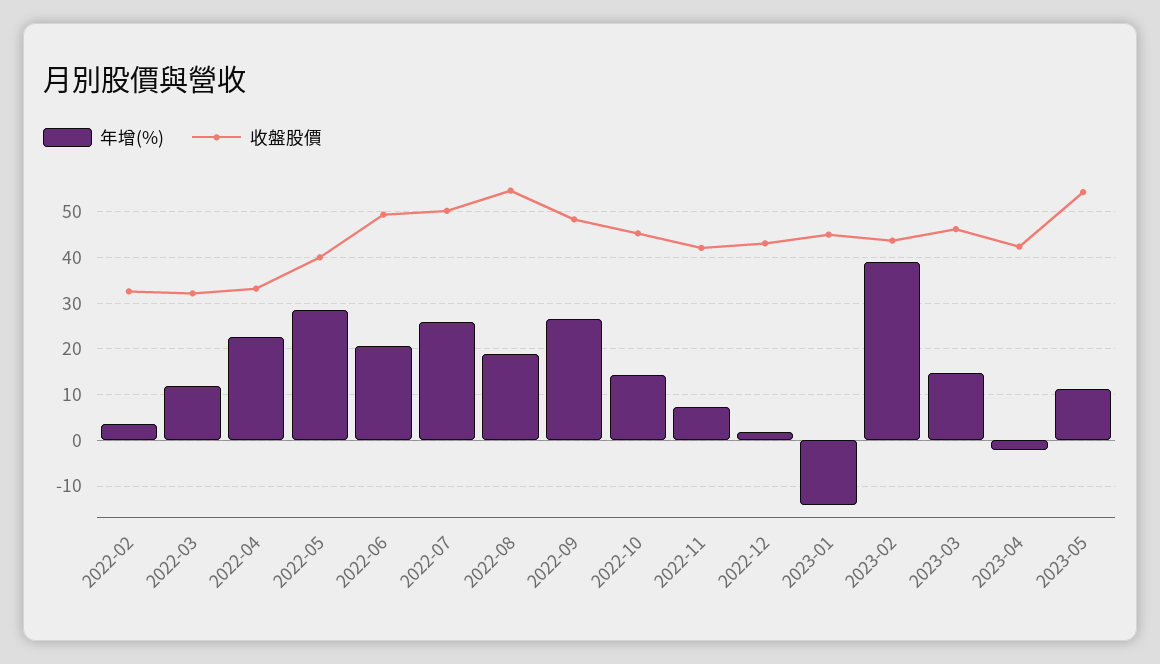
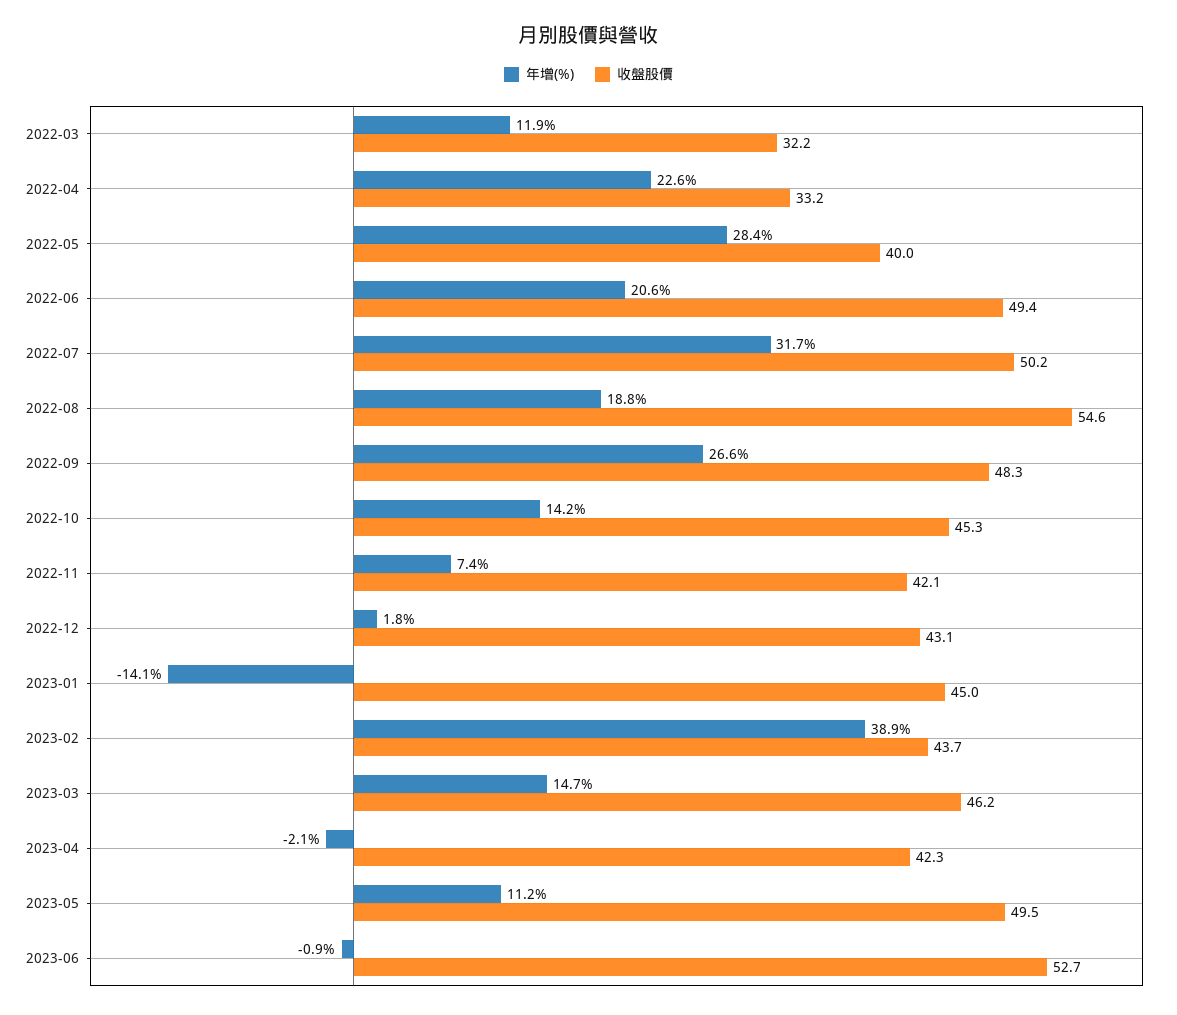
年增(%), 2022-02: 4 -> none
收盤股價, 2022-02: 32 -> none
年增(%), 2022-07: 26 -> 31.7
收盤股價, 2023-05: 54 -> 49.5
年增(%), 2023-06: none -> -0.9
收盤股價, 2023-06: none -> 52.7

